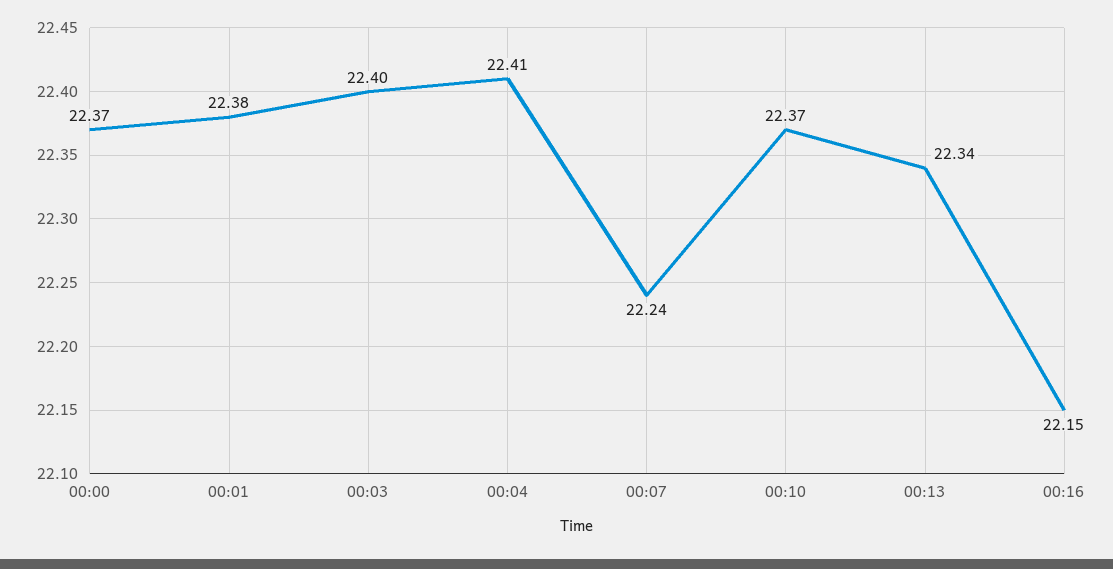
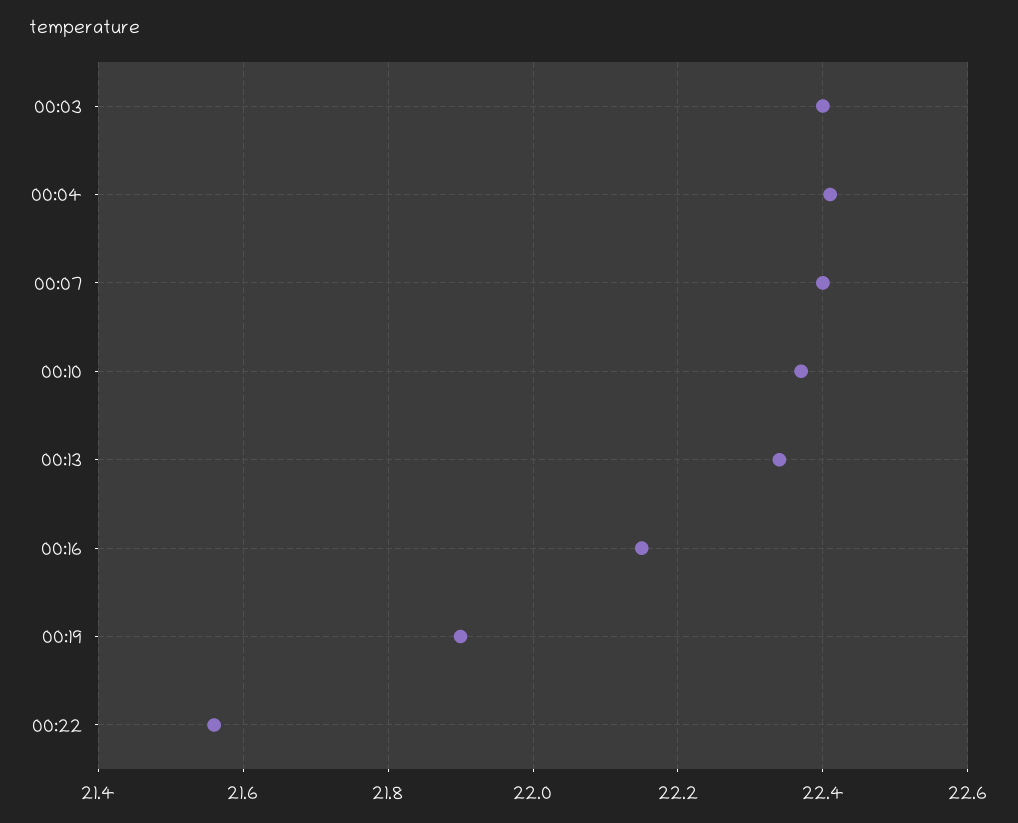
00:00: 22.37 -> none
00:01: 22.38 -> none
00:07: 22.24 -> 22.4
00:19: none -> 21.9
00:22: none -> 21.55

